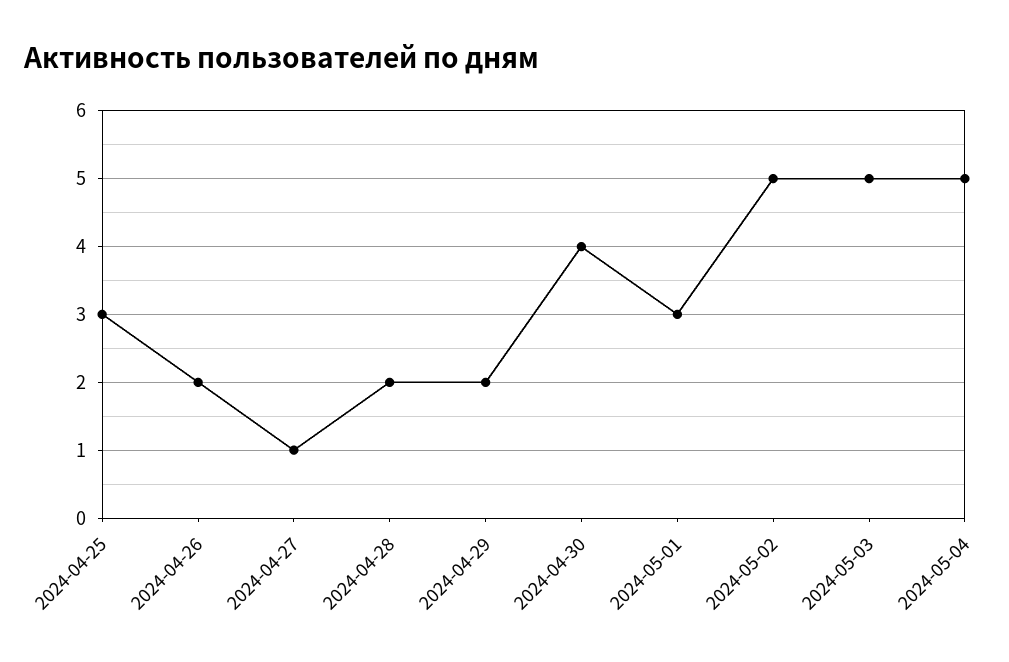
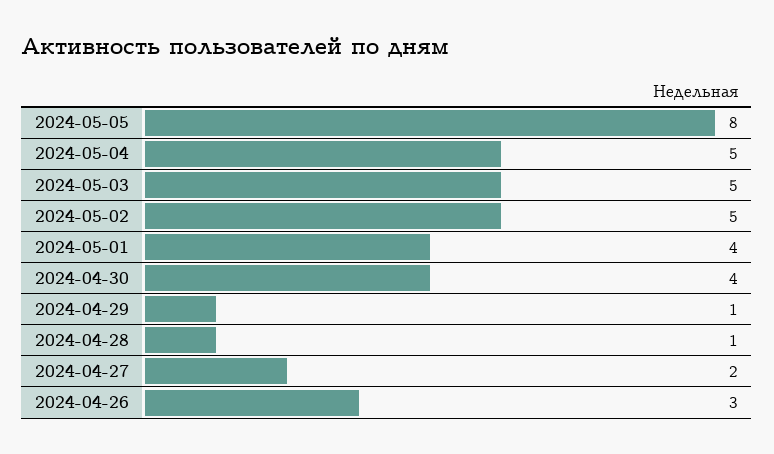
2024-04-25: 3 -> none
2024-04-26: 2 -> 3
2024-04-27: 1 -> 2
2024-04-28: 2 -> 1
2024-04-29: 2 -> 1
2024-05-01: 3 -> 4
2024-05-05: none -> 8

